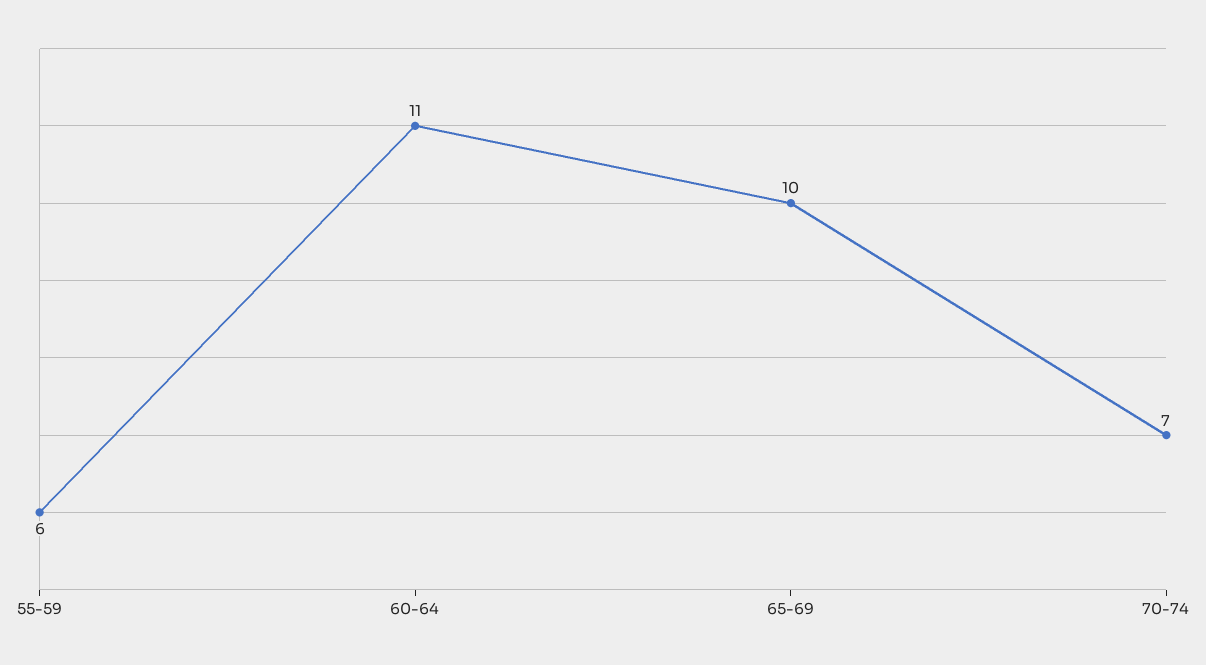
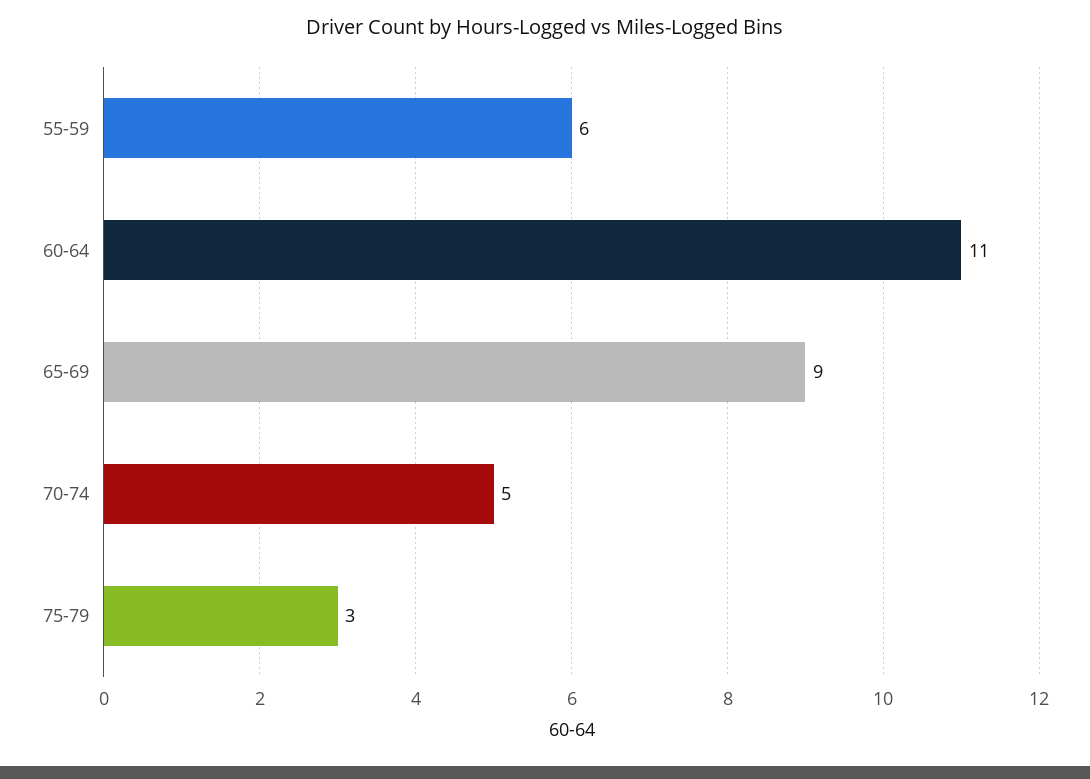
65-69: 10 -> 9
70-74: 7 -> 5
75-79: none -> 3

